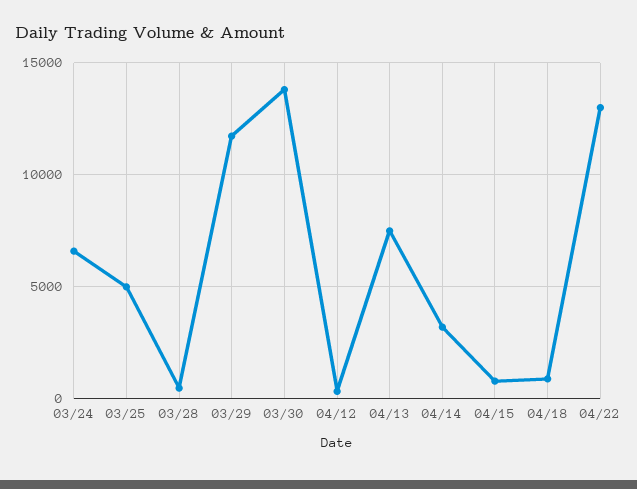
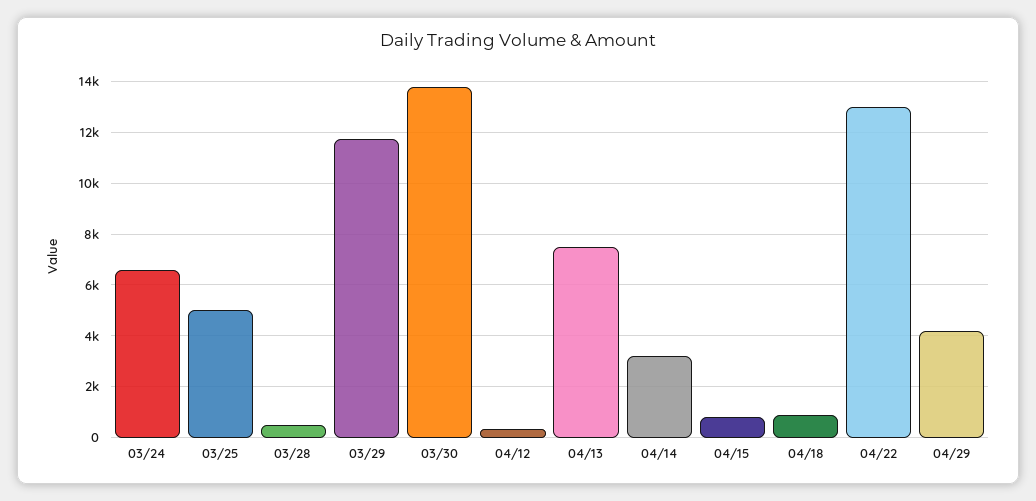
04/29: none -> 4250

